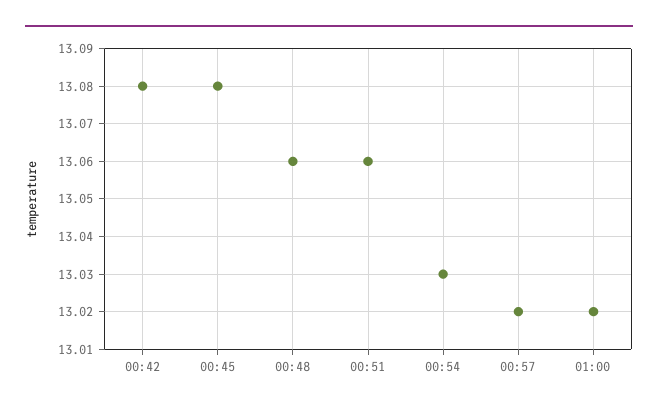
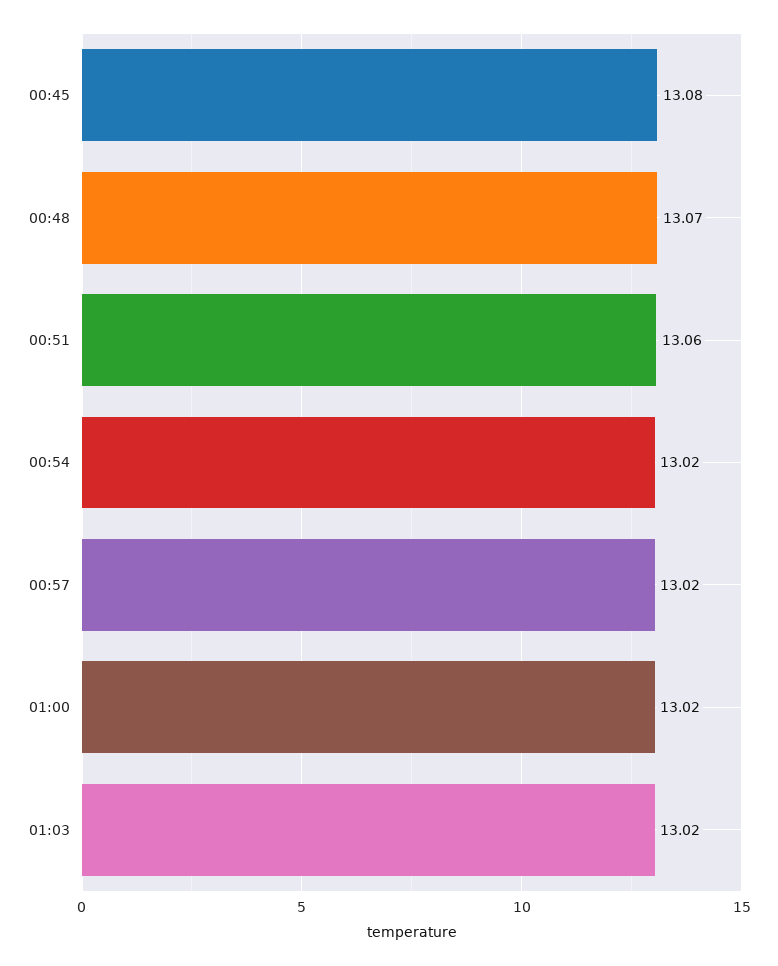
00:42: 13.08 -> none
00:48: 13.06 -> 13.07
00:54: 13.03 -> 13.02
01:03: none -> 13.02

